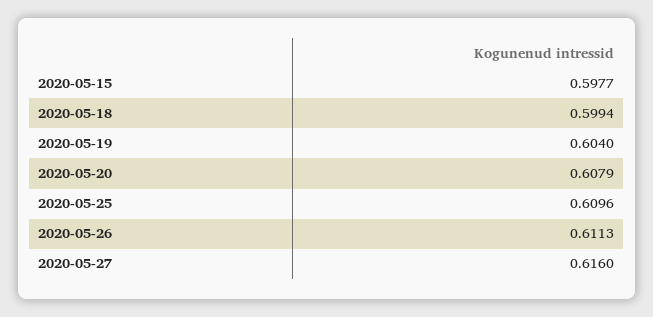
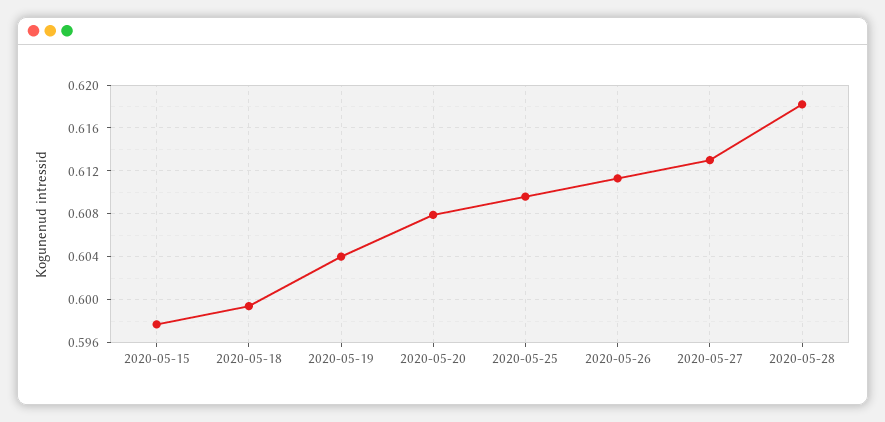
2020-05-27: 0.616 -> 0.613
2020-05-28: none -> 0.618

